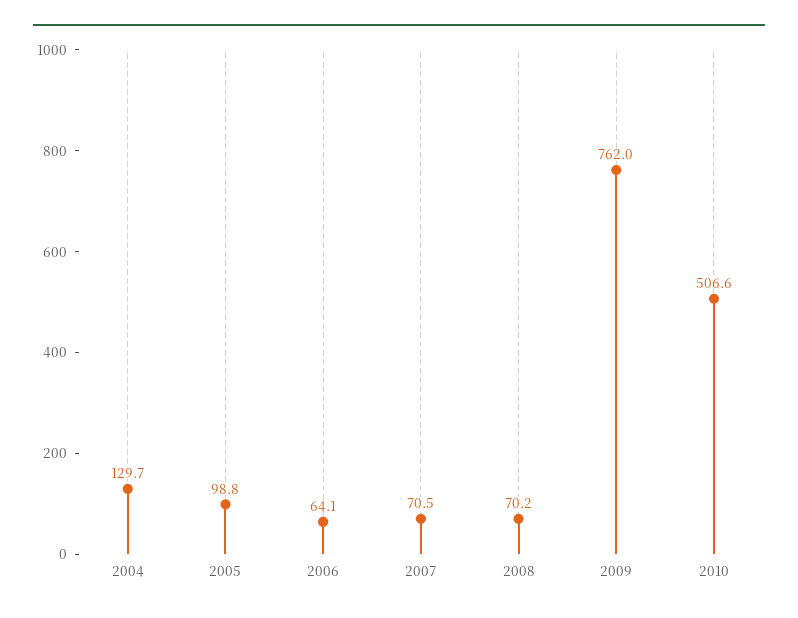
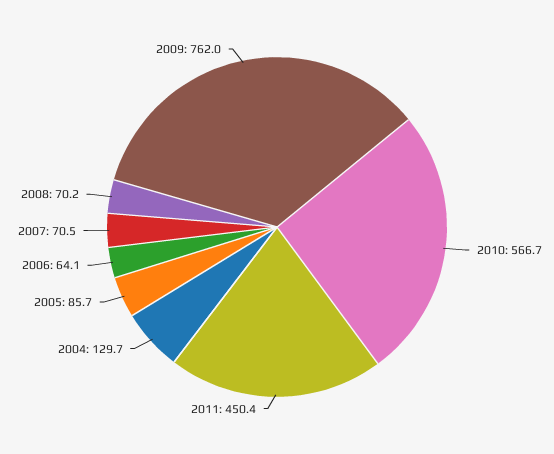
2005: 98.8 -> 85.7
2010: 506.6 -> 566.7
2011: none -> 450.4

